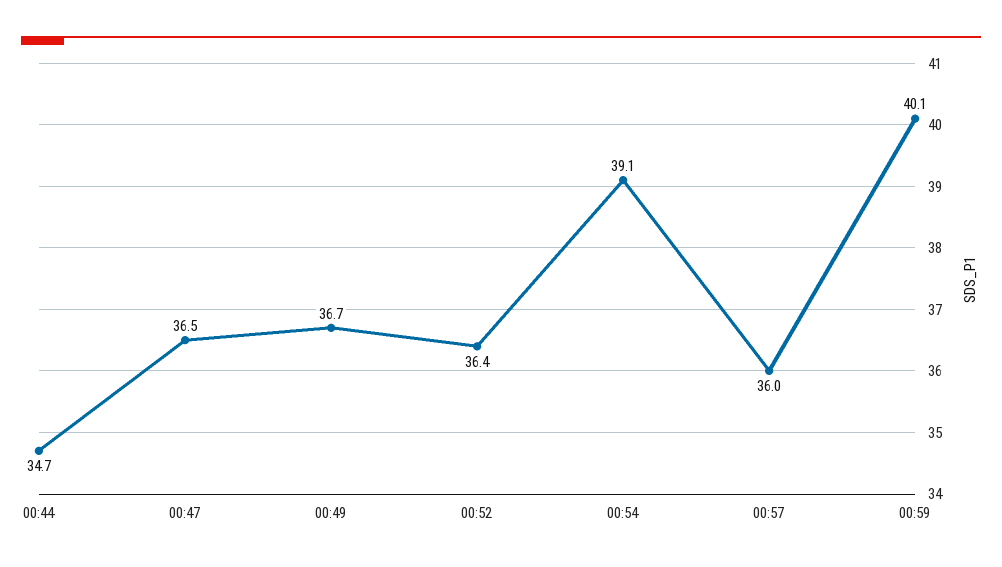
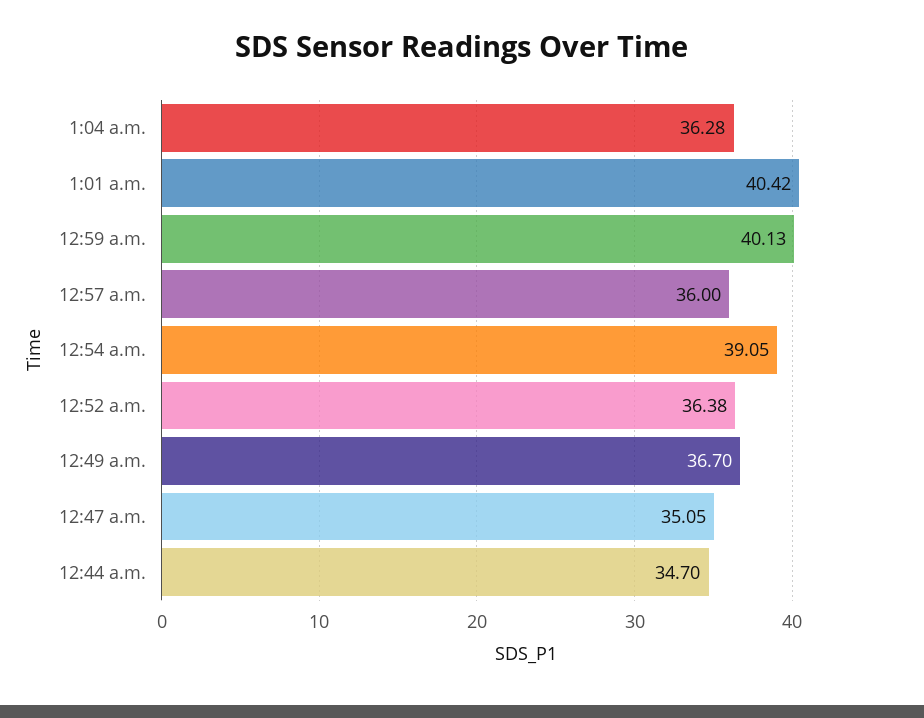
00:47: 36.5 -> 35.05
1:04 a.m.: none -> 36.28
1:01 a.m.: none -> 40.42

